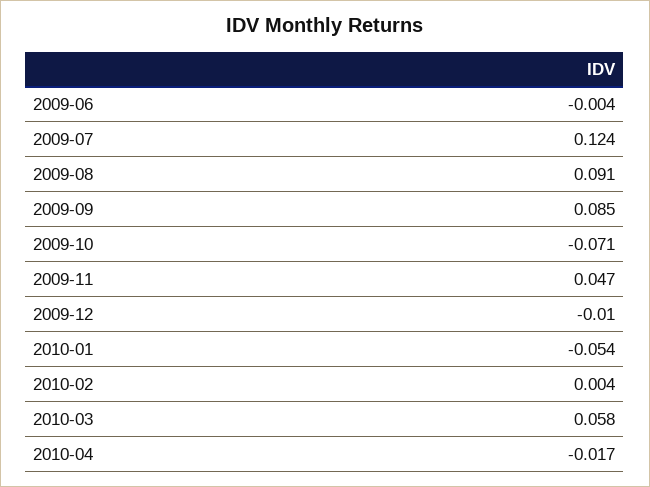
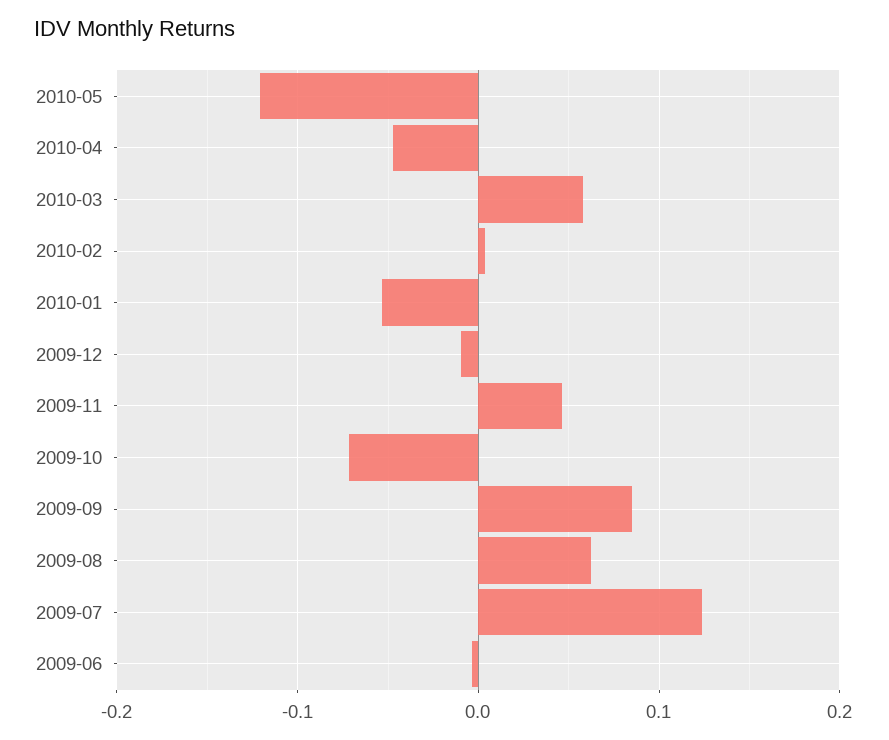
2009-08: 0.091 -> 0.06
2010-04: -0.017 -> -0.05
2010-05: none -> -0.12

